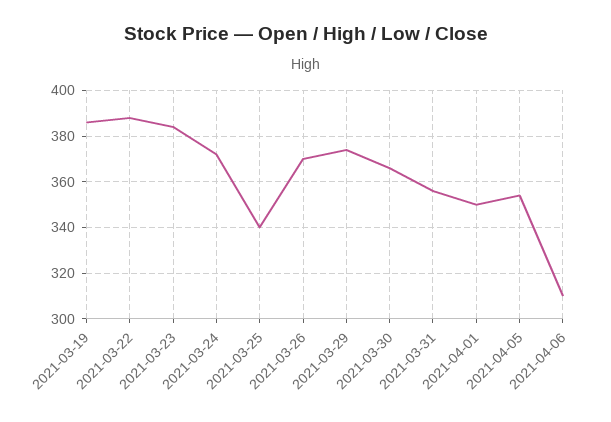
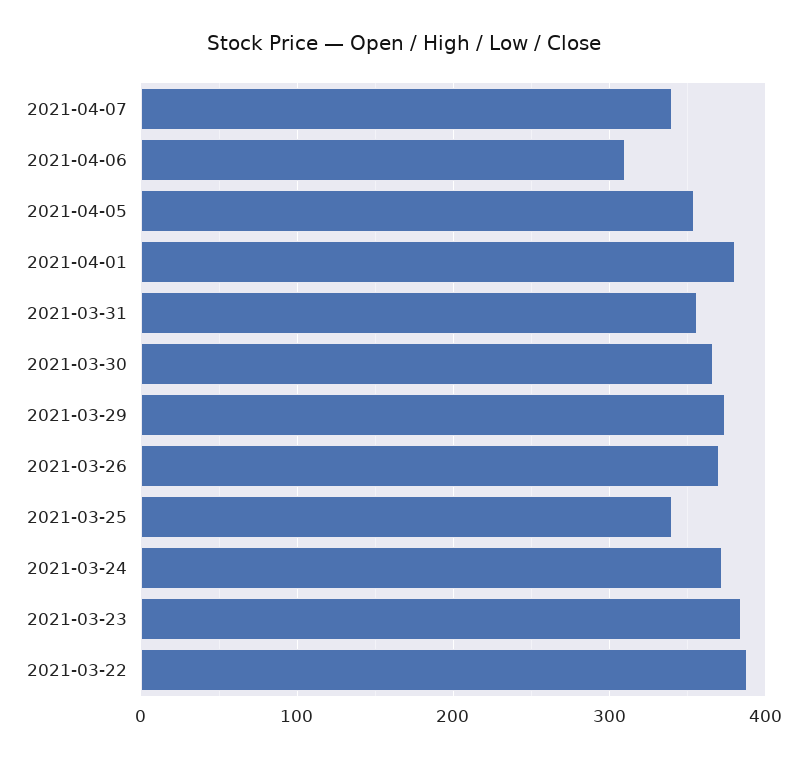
2021-03-19: 385 -> none
2021-04-01: 350 -> 380
2021-04-07: none -> 340

